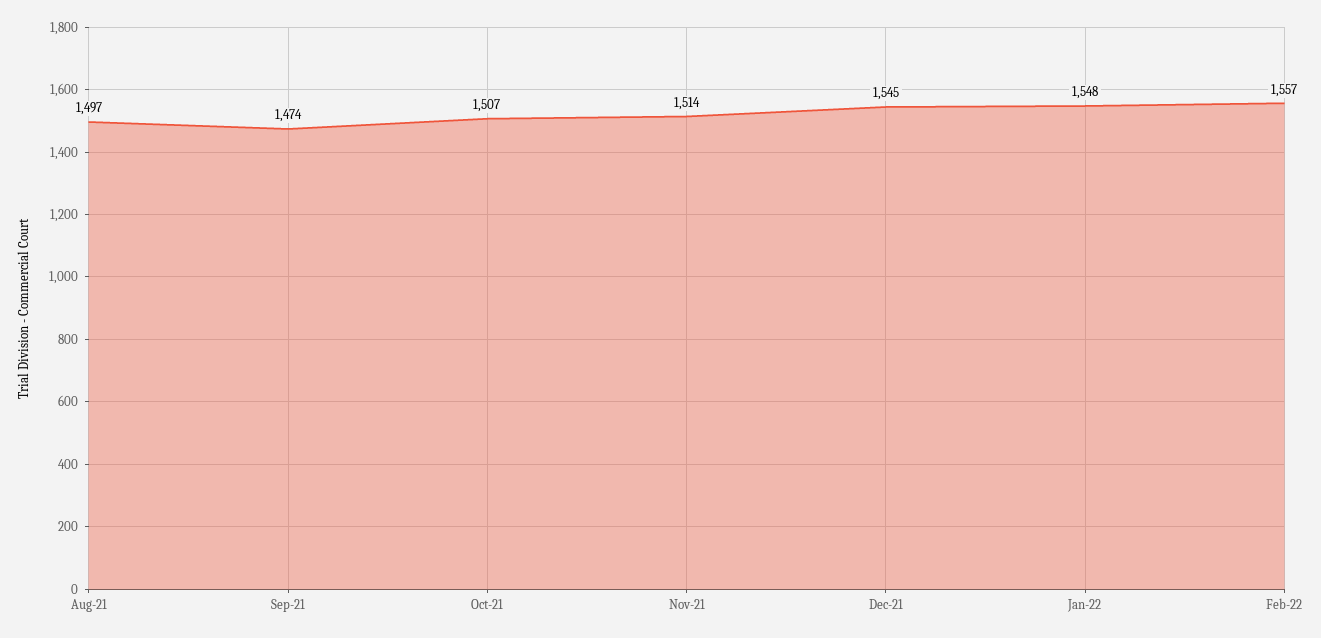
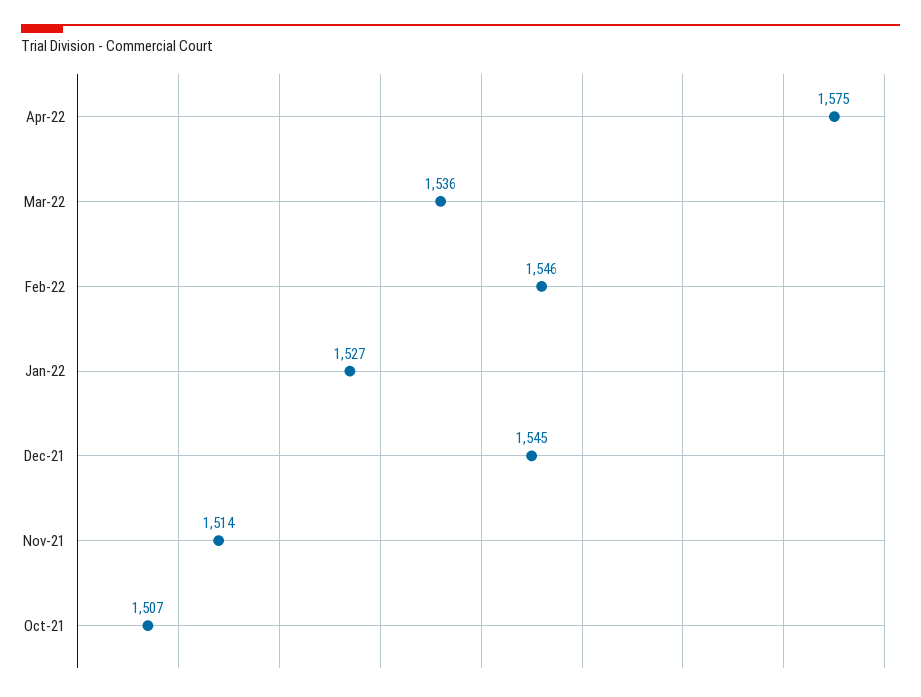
Aug-21: 1497 -> none
Sep-21: 1474 -> none
Jan-22: 1548 -> 1527
Feb-22: 1557 -> 1546
Apr-22: none -> 1575
Mar-22: none -> 1536

